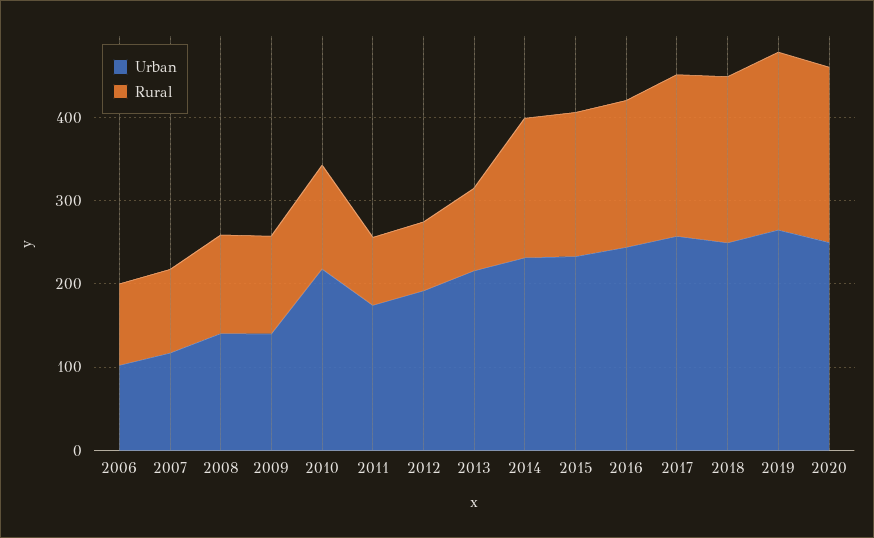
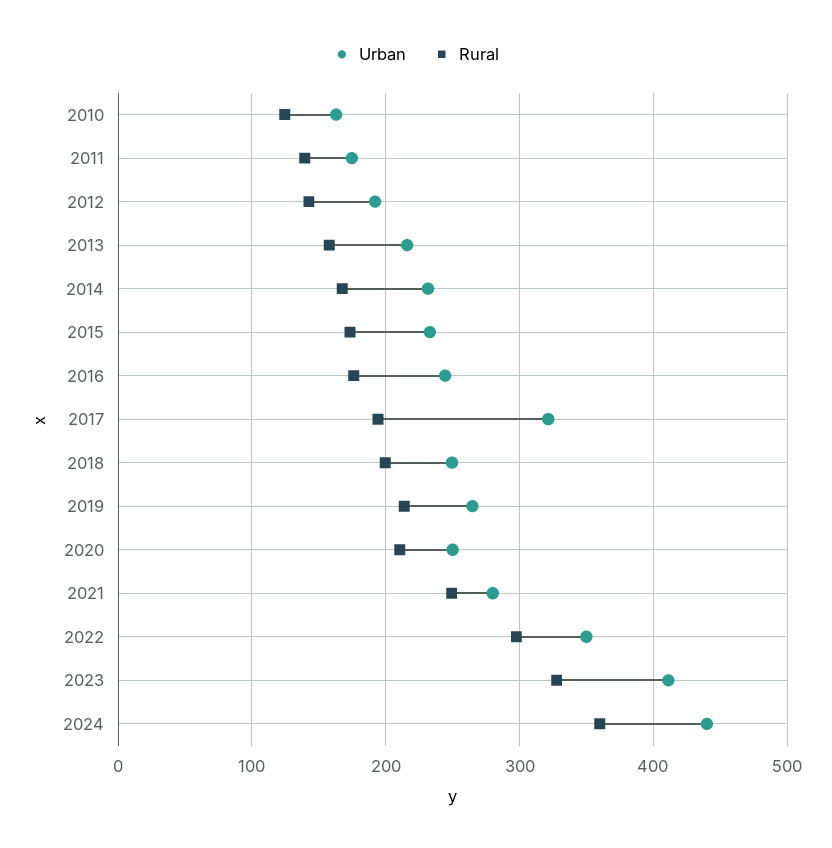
Urban, 2006: 100 -> none
Rural, 2006: 100 -> none
Urban, 2007: 120 -> none
Rural, 2007: 100 -> none
Urban, 2008: 140 -> none
Rural, 2008: 120 -> none
Urban, 2009: 140 -> none
Rural, 2009: 120 -> none
Urban, 2010: 220 -> 160
Rural, 2011: 80 -> 140
Rural, 2012: 80 -> 140
Rural, 2013: 100 -> 160
Urban, 2017: 260 -> 320
Urban, 2021: none -> 280
Rural, 2021: none -> 250
Urban, 2022: none -> 350
Rural, 2022: none -> 300
Urban, 2023: none -> 410
Rural, 2023: none -> 330
Urban, 2024: none -> 440
Rural, 2024: none -> 360

